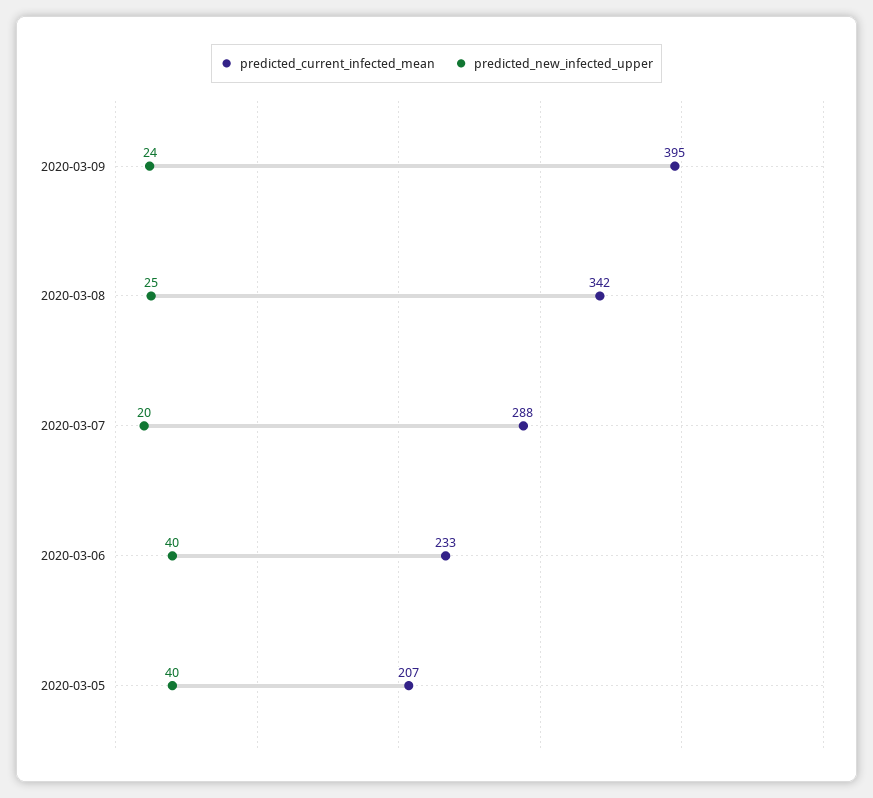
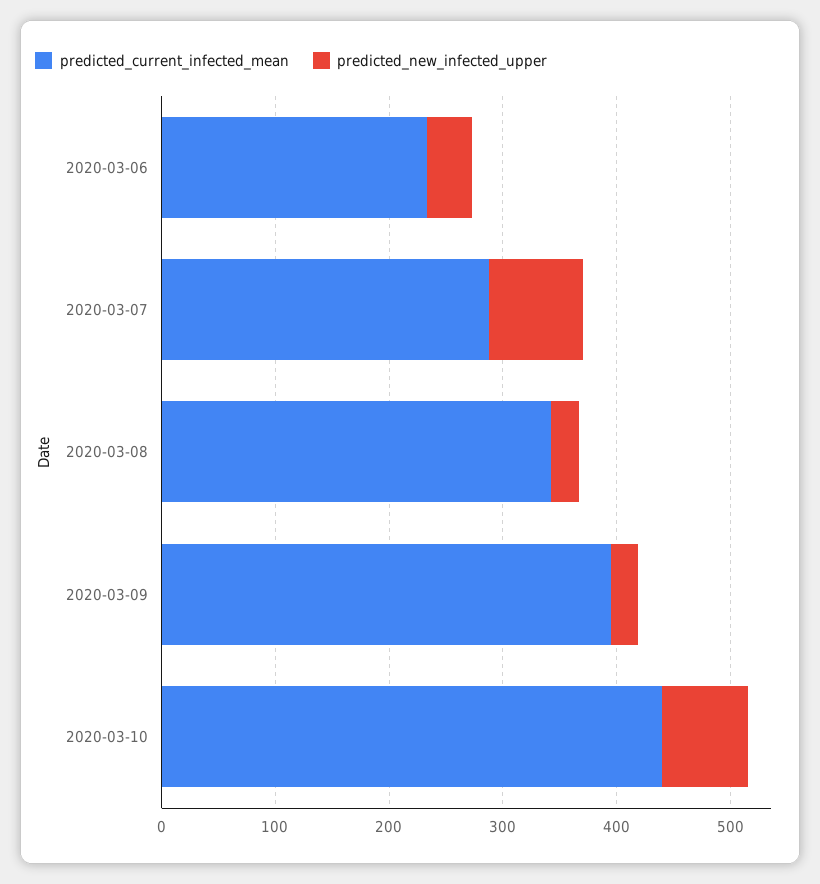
predicted_new_infected_upper, 2020-03-07: 20 -> 80
predicted_current_infected_mean, 2020-03-05: 207 -> none
predicted_new_infected_upper, 2020-03-05: 40 -> none
predicted_current_infected_mean, 2020-03-10: none -> 440
predicted_new_infected_upper, 2020-03-10: none -> 80

